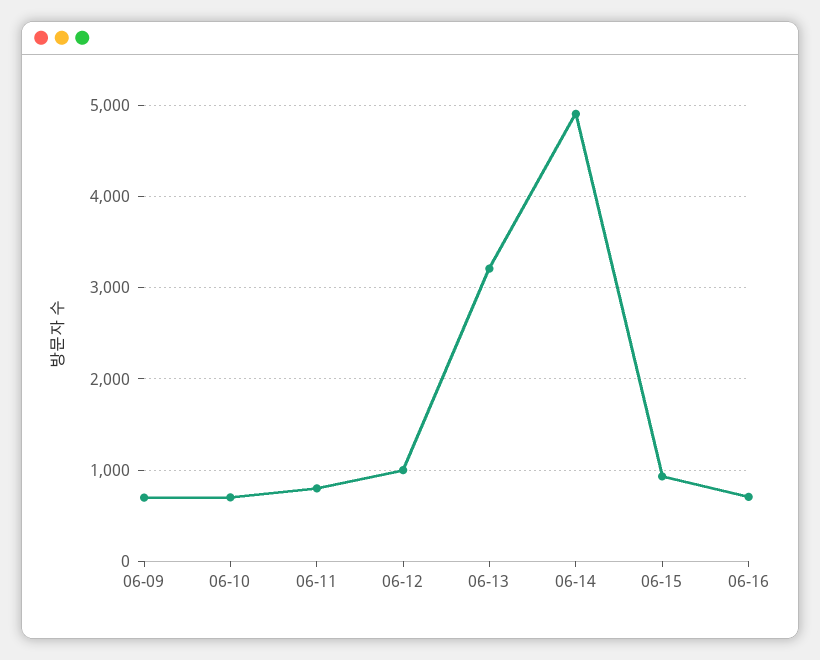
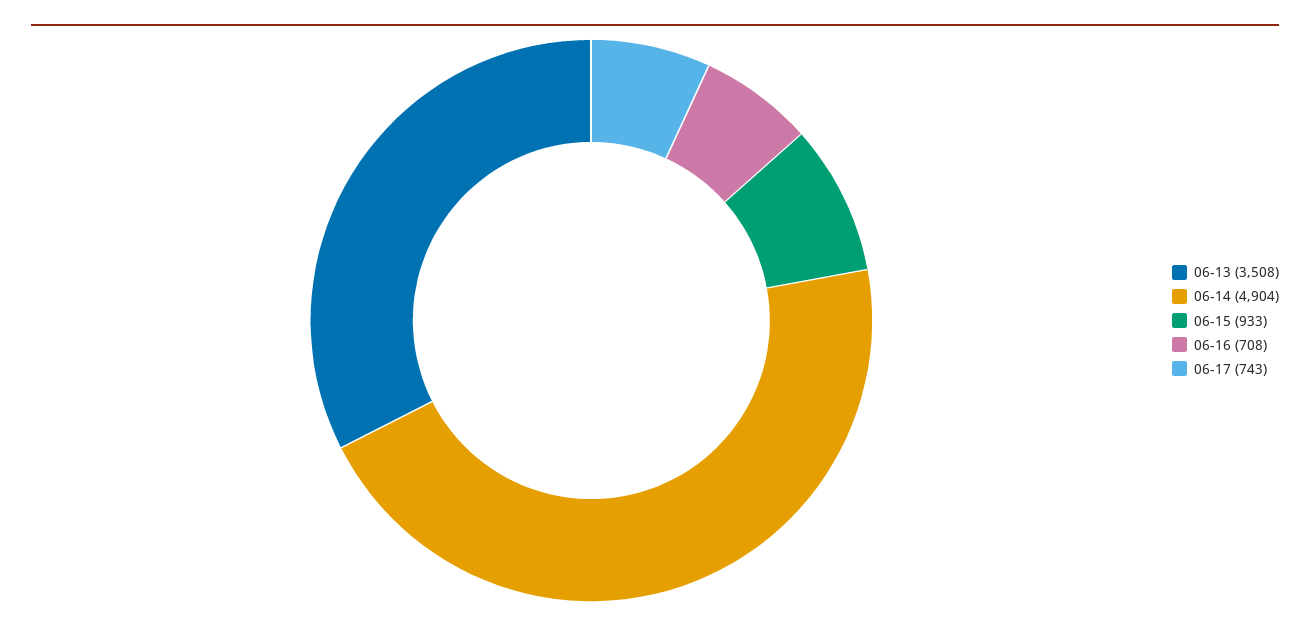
06-09: 700 -> none
06-10: 700 -> none
06-11: 800 -> none
06-12: 1000 -> none
06-13: 3200 -> 3508
06-17: none -> 743

